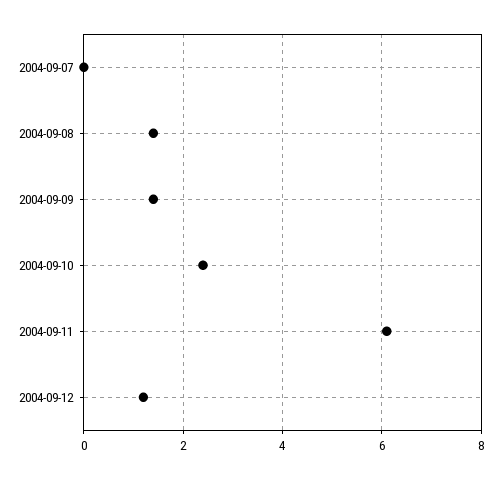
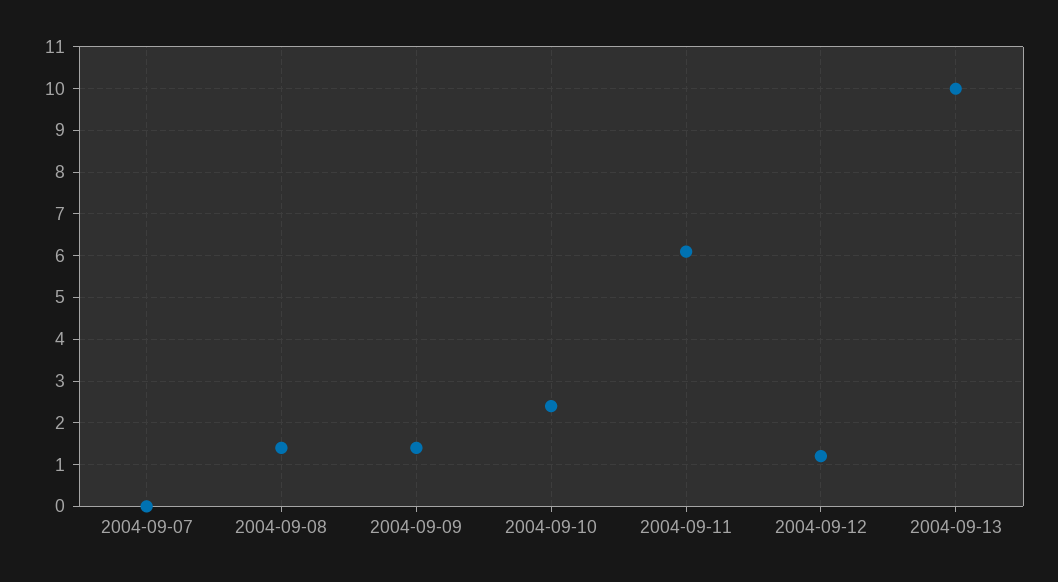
2004-09-13: none -> 10

